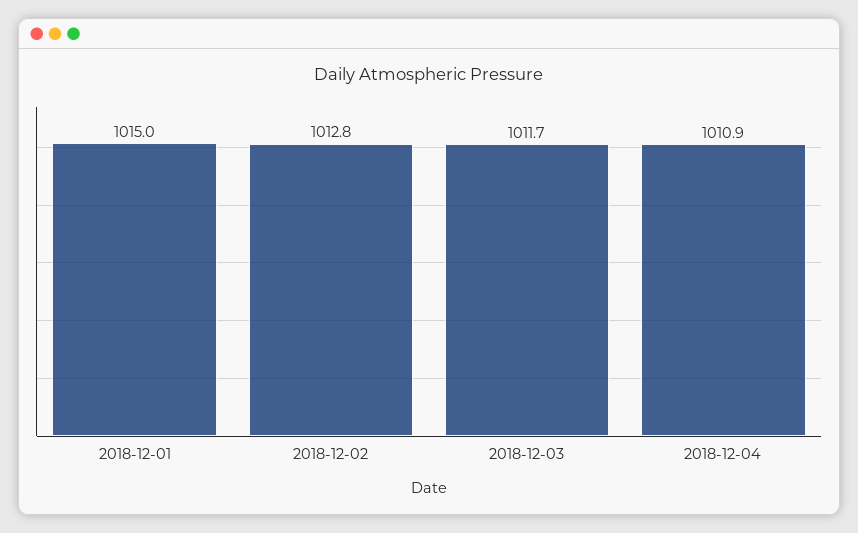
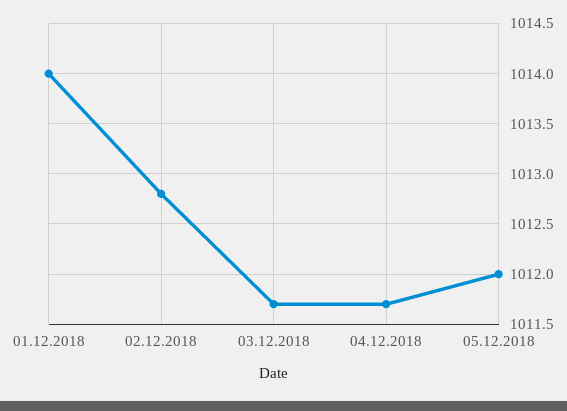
2018-12-01: 1015 -> 1014
2018-12-04: 1010.9 -> 1011.7
05.12.2018: none -> 1012

